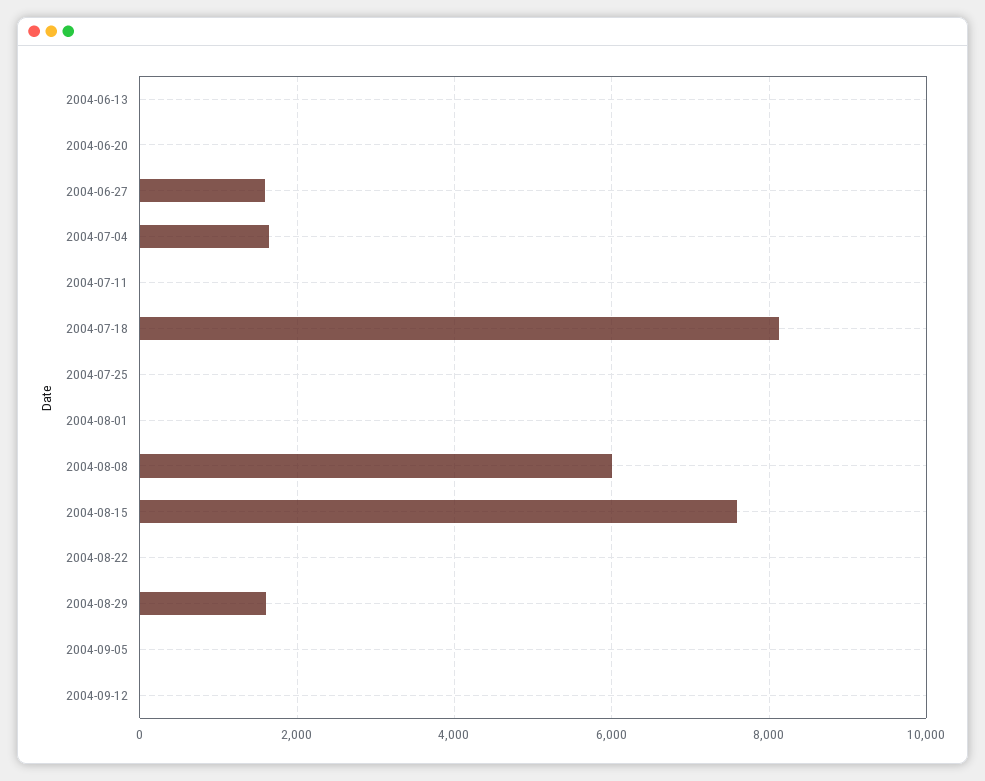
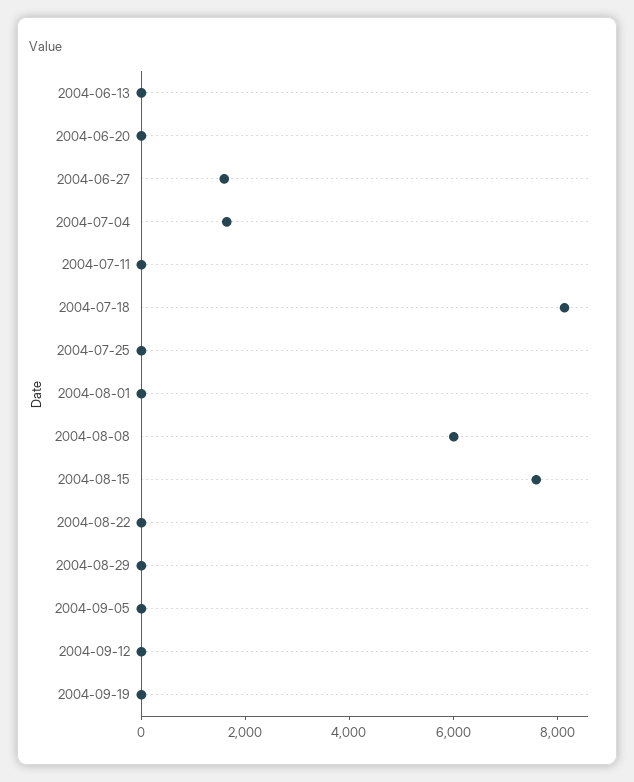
2004-08-29: 1600 -> 0
2004-09-19: none -> 0

